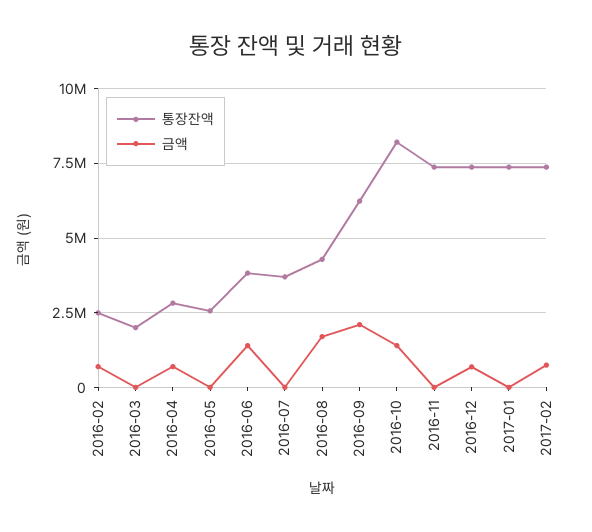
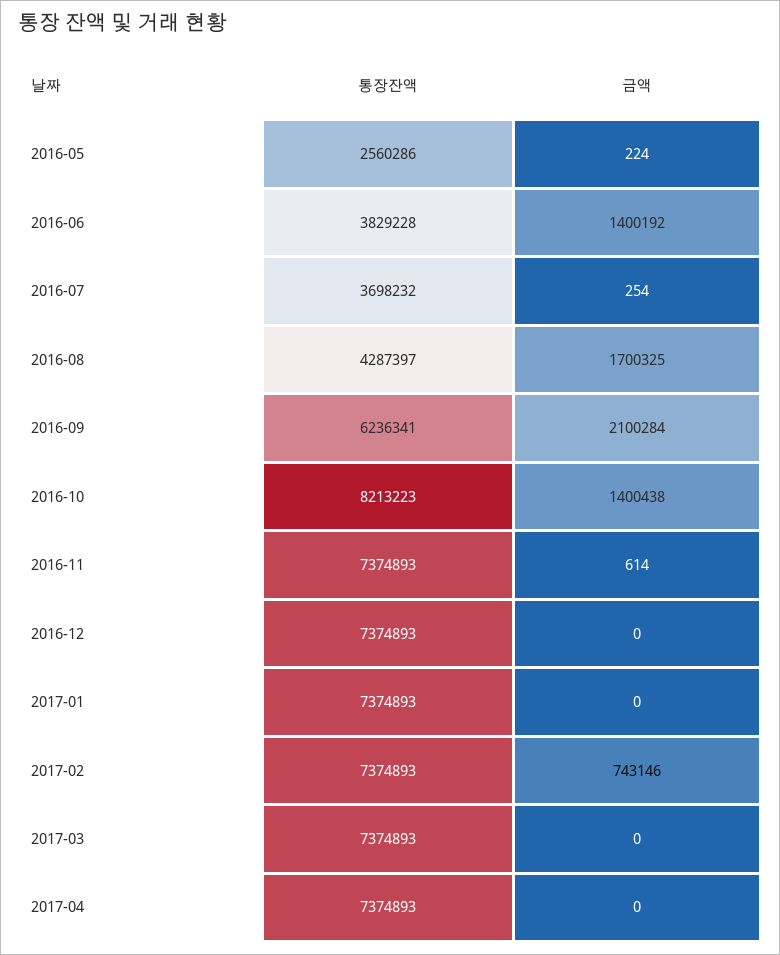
통장잔액, 2016-02: 2500000 -> none
금액, 2016-02: 750000 -> none
통장잔액, 2016-03: 2000000 -> none
금액, 2016-03: 0 -> none
통장잔액, 2016-04: 2750000 -> none
금액, 2016-04: 750000 -> none
금액, 2016-12: 750000 -> 0
통장잔액, 2017-03: none -> 7374893
금액, 2017-03: none -> 0
통장잔액, 2017-04: none -> 7374893
금액, 2017-04: none -> 0

